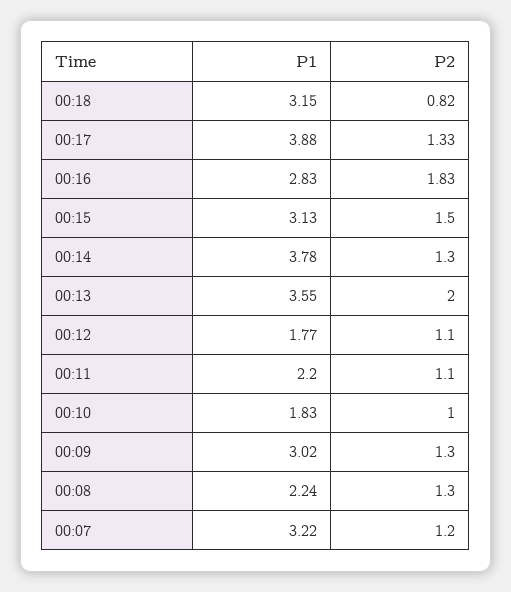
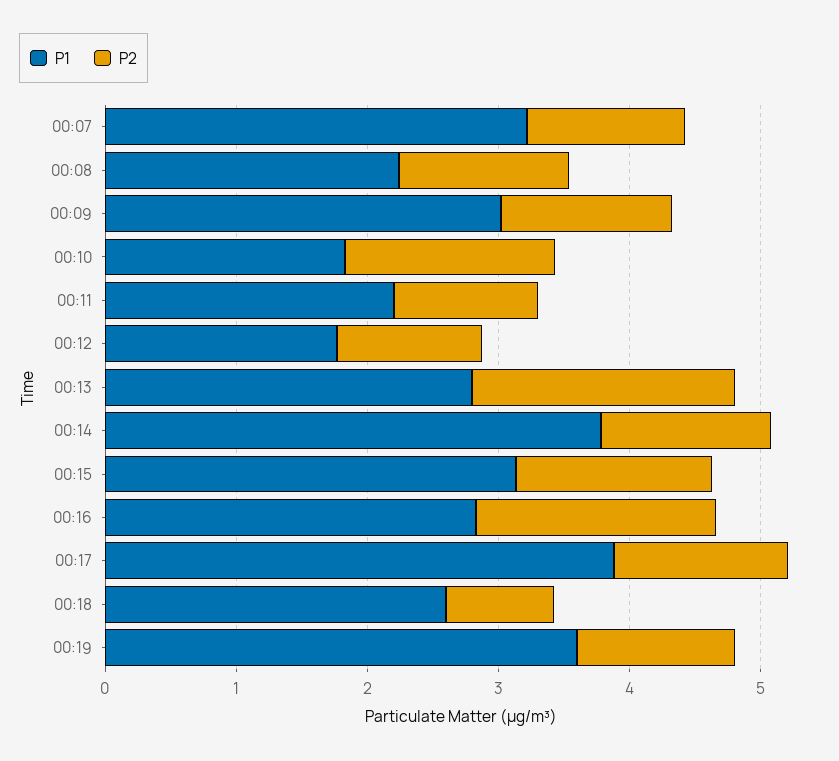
P1, 00:18: 3.15 -> 2.6
P1, 00:13: 3.55 -> 2.8
P2, 00:10: 1 -> 1.6
P1, 00:19: none -> 3.6
P2, 00:19: none -> 1.2

